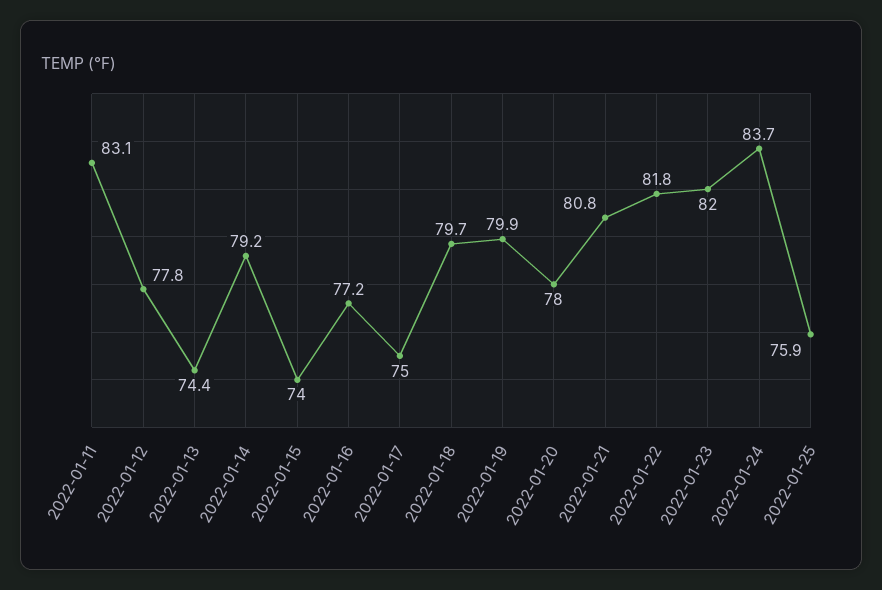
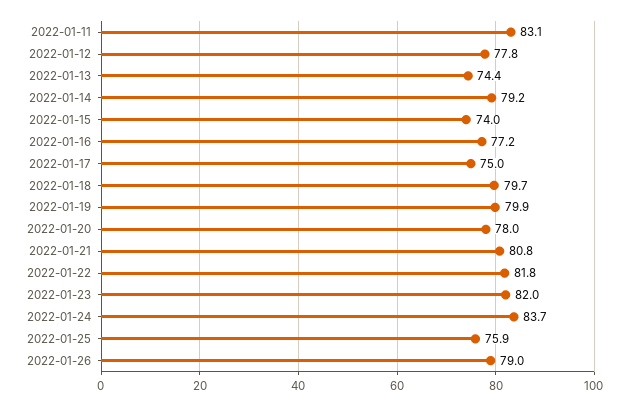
2022-01-26: none -> 79

